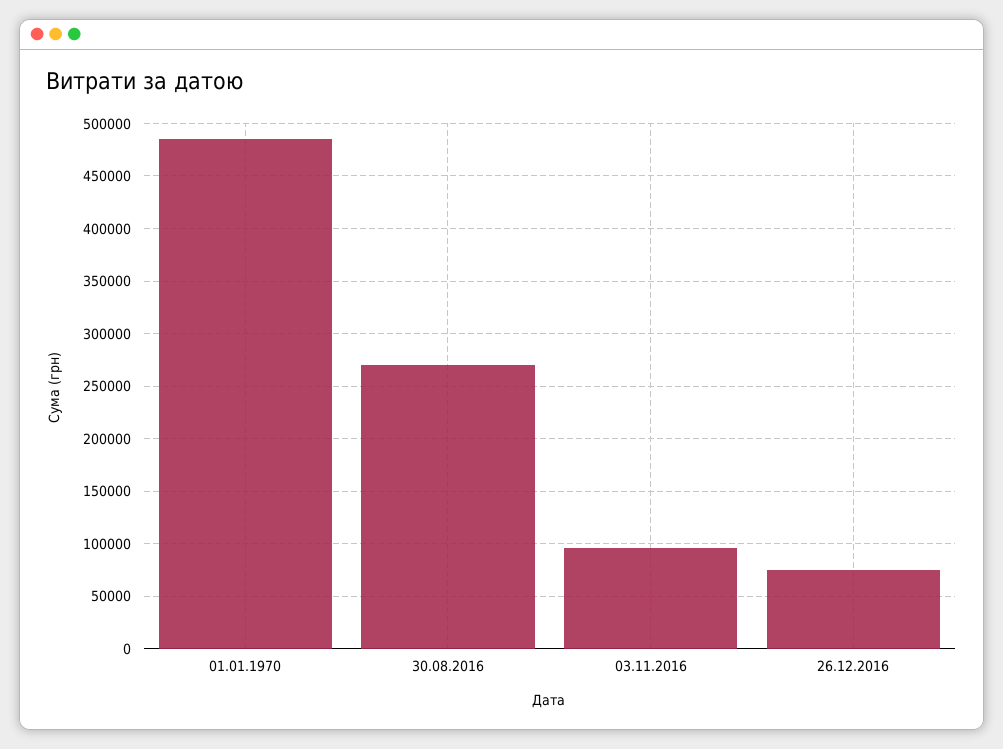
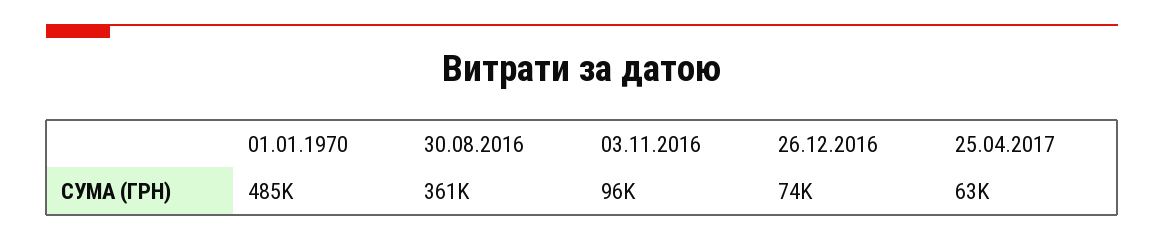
30.08.2016: 270000 -> 361000
25.04.2017: none -> 63000

